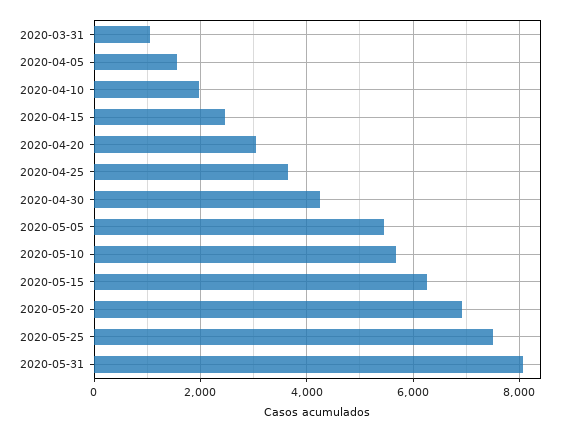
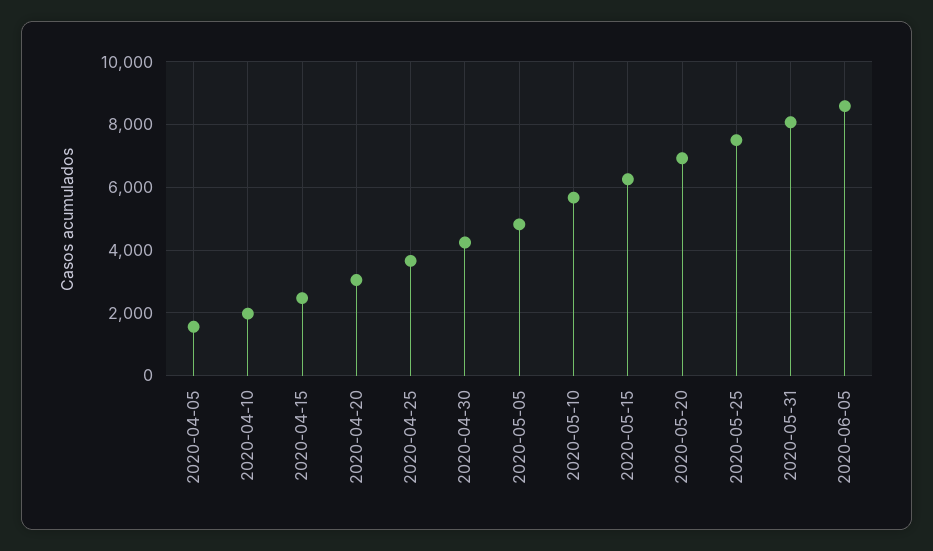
2020-03-31: 1000 -> none
2020-05-05: 5400 -> 4800
2020-06-05: none -> 8600

